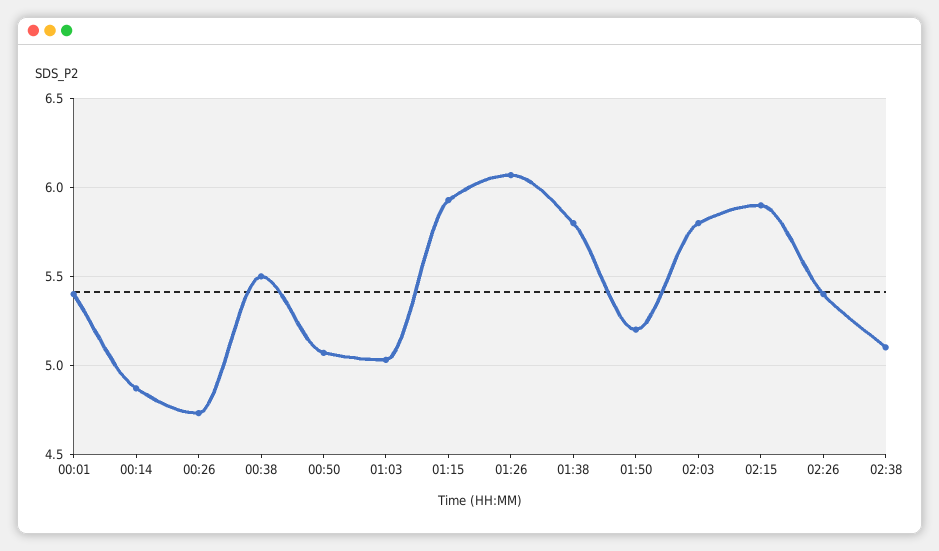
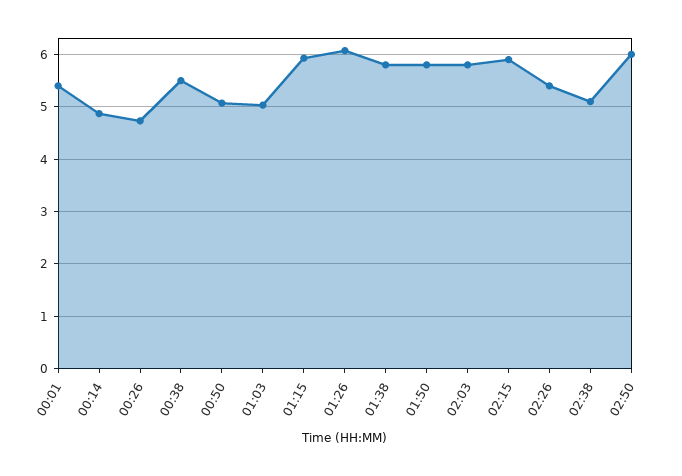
01:50: 5.2 -> 5.8
02:50: none -> 6

